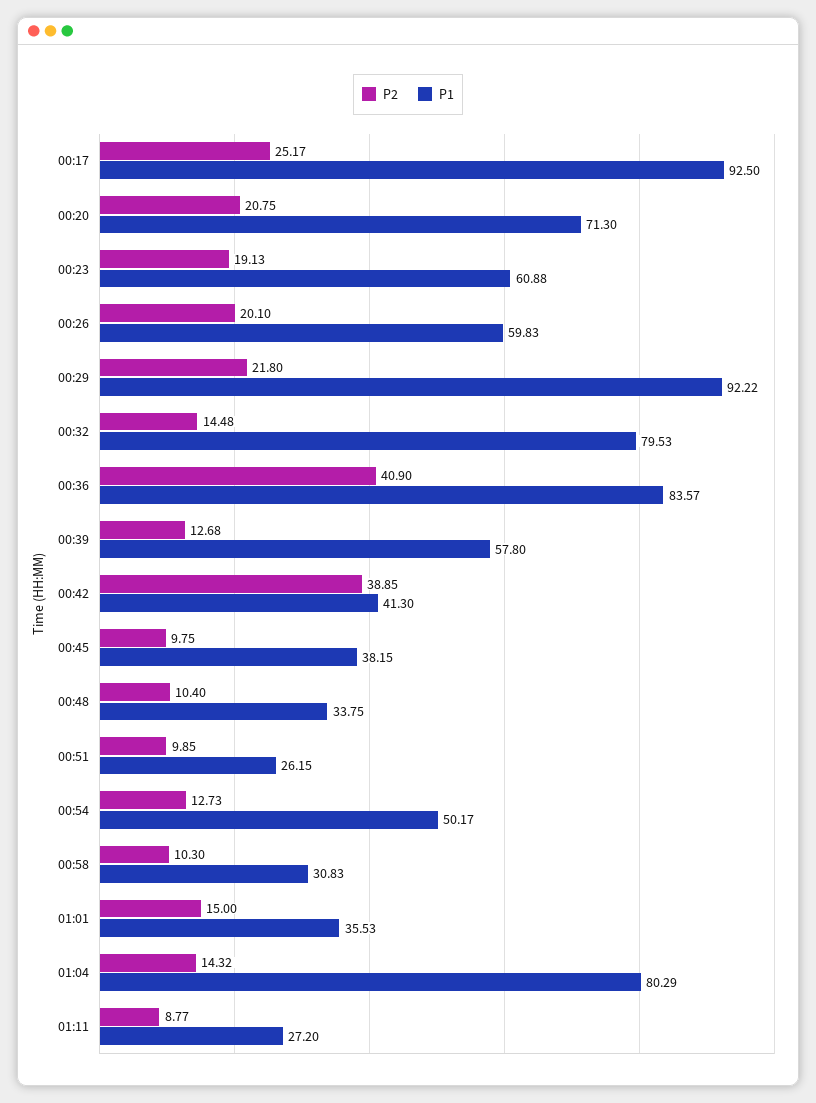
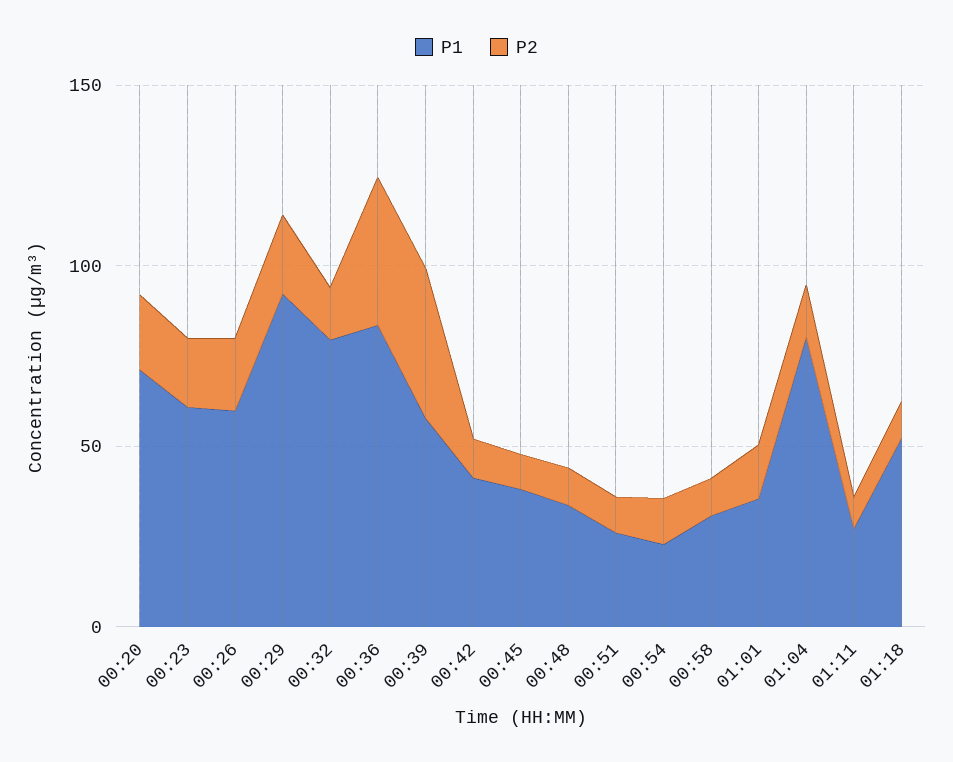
P2, 00:17: 25.17 -> none
P1, 00:17: 92.5 -> none
P2, 00:39: 12.68 -> 40
P2, 00:42: 38.85 -> 10
P1, 00:54: 50.17 -> 20
P1, 01:18: none -> 50
P2, 01:18: none -> 10

